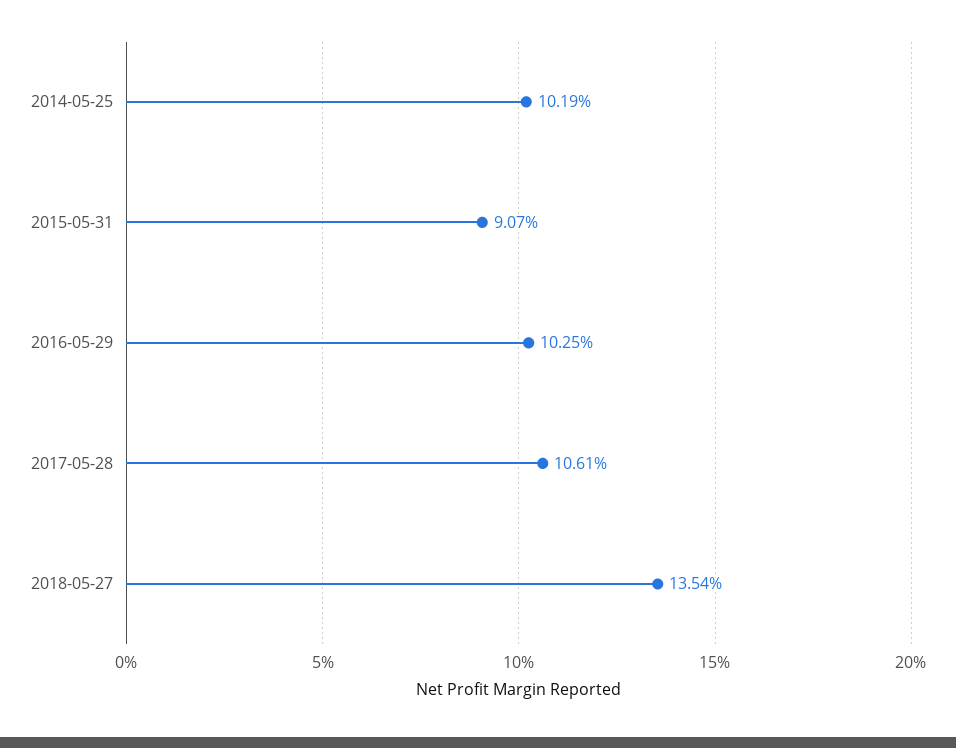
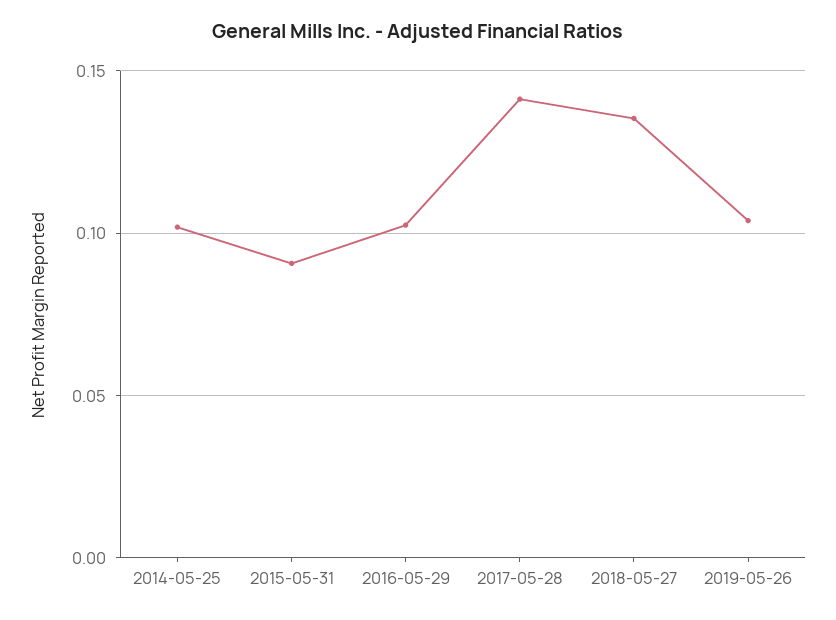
2017-05-28: 0.1061 -> 0.14
2019-05-26: none -> 0.105

